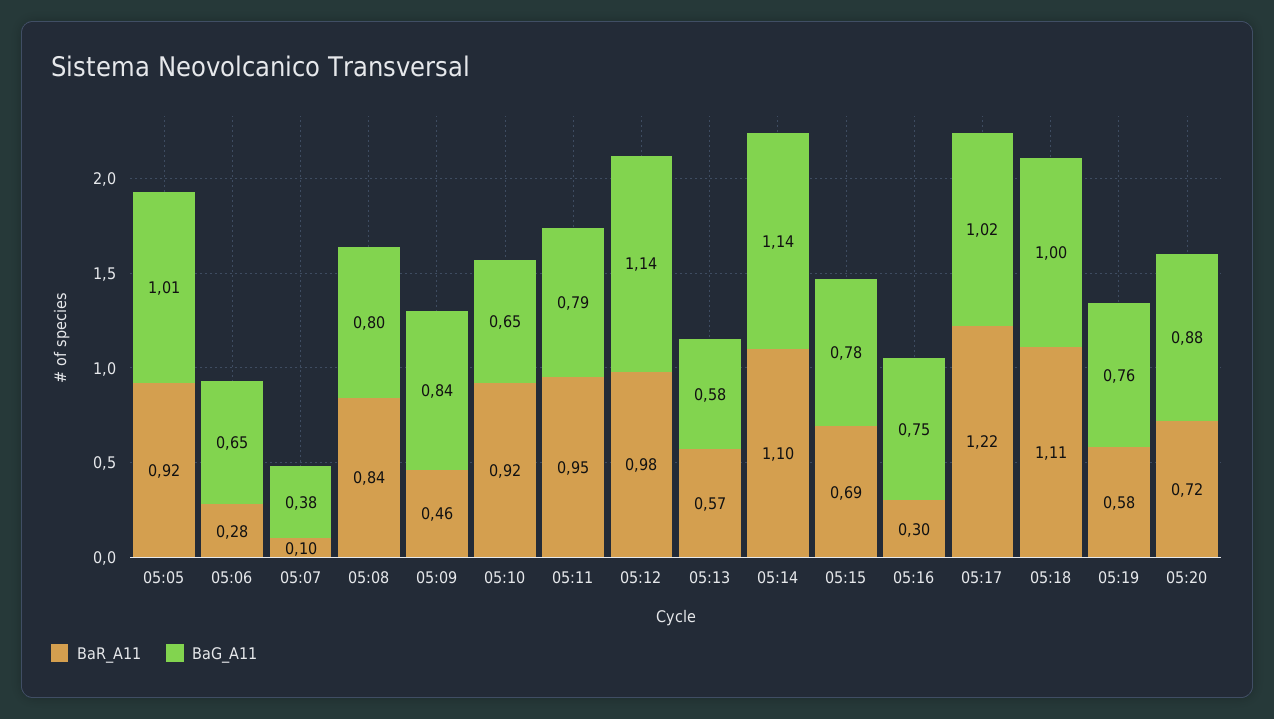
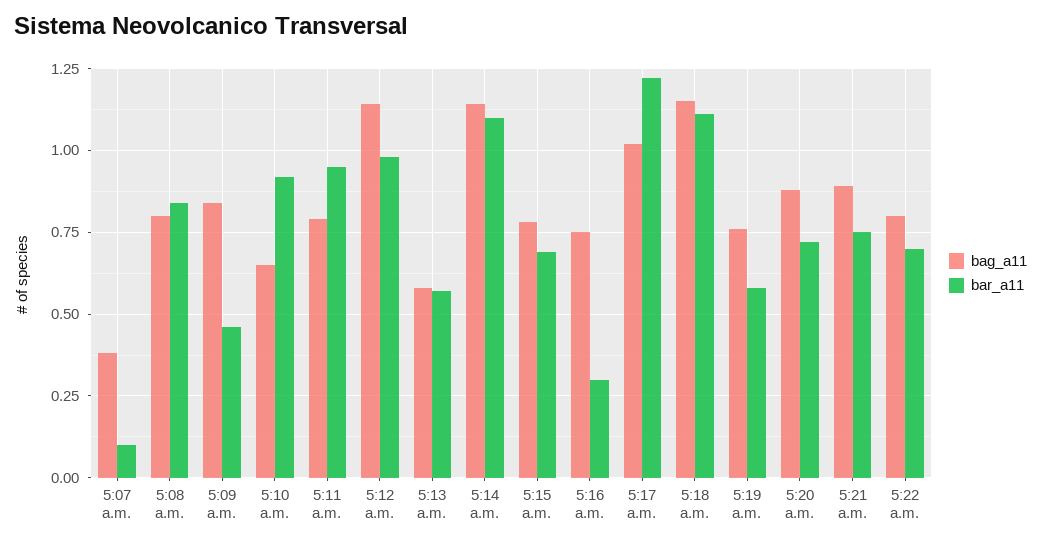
BaR_A11, 05:05: 0.92 -> none
BaG_A11, 05:05: 1.01 -> none
BaR_A11, 05:06: 0.28 -> none
BaG_A11, 05:06: 0.65 -> none
BaG_A11, 05:18: 1 -> 1.15
BaG_A11, 5:21 a.m.: none -> 0.9
BaR_A11, 5:21 a.m.: none -> 0.75
BaG_A11, 5:22 a.m.: none -> 0.8
BaR_A11, 5:22 a.m.: none -> 0.7

